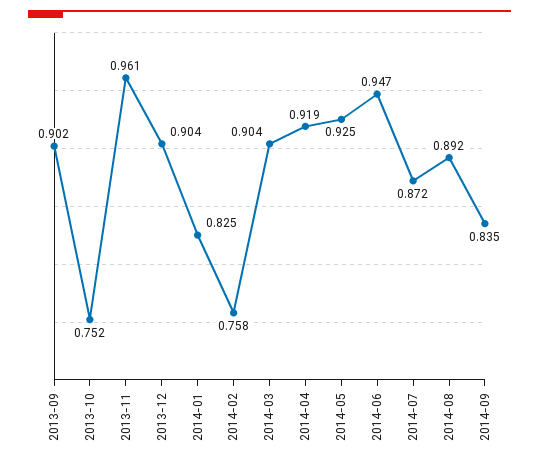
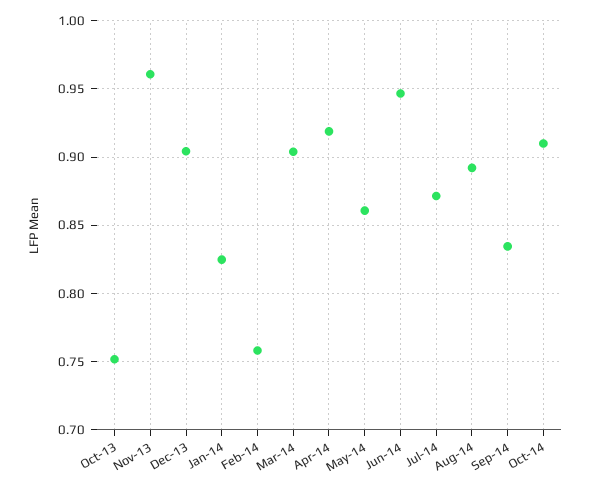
2013-09: 0.902 -> none
2014-05: 0.925 -> 0.86
Oct-14: none -> 0.91

